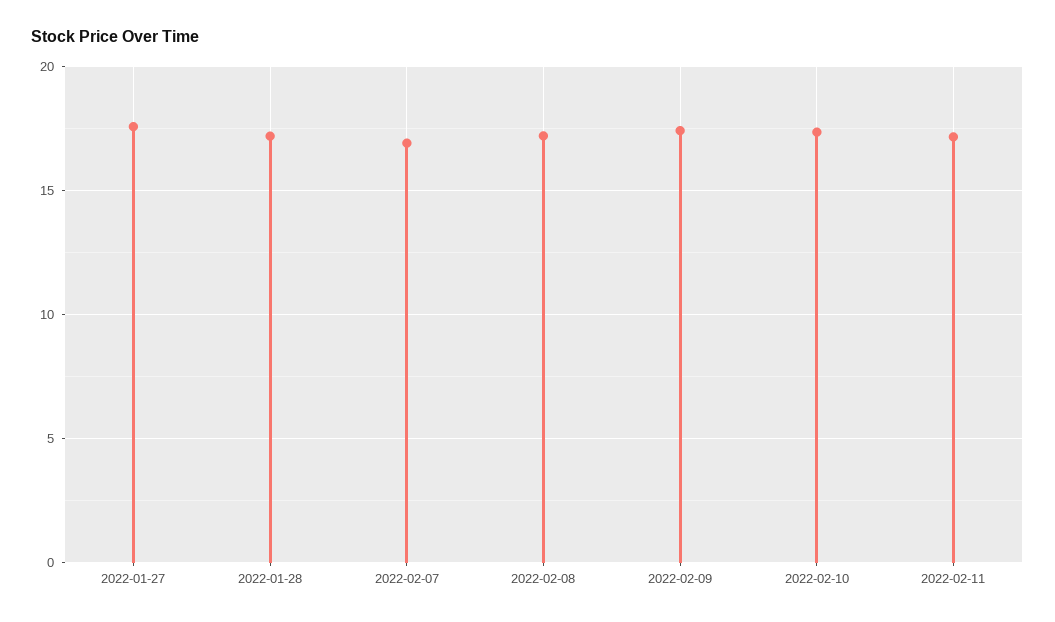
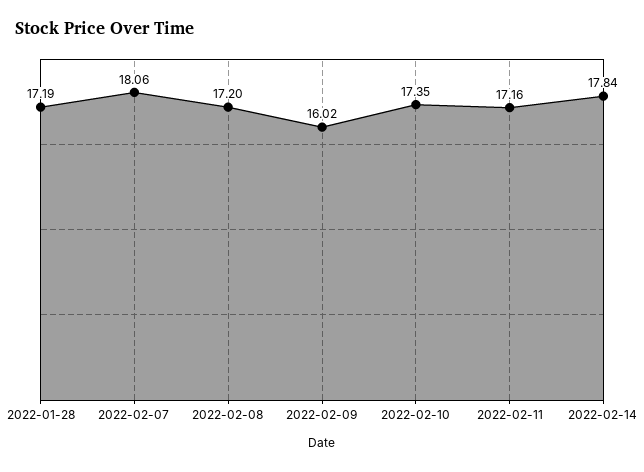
2022-01-27: 17.5 -> none
2022-02-07: 17 -> 18.06
2022-02-09: 17.5 -> 16.02
2022-02-14: none -> 17.84

